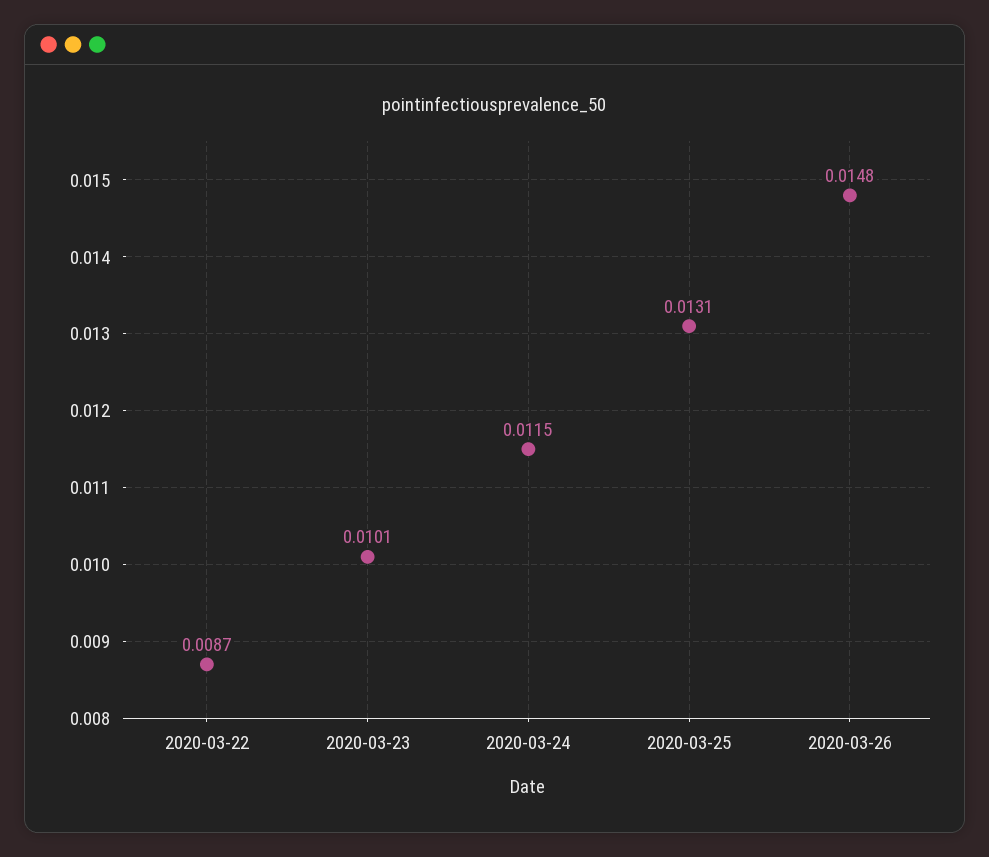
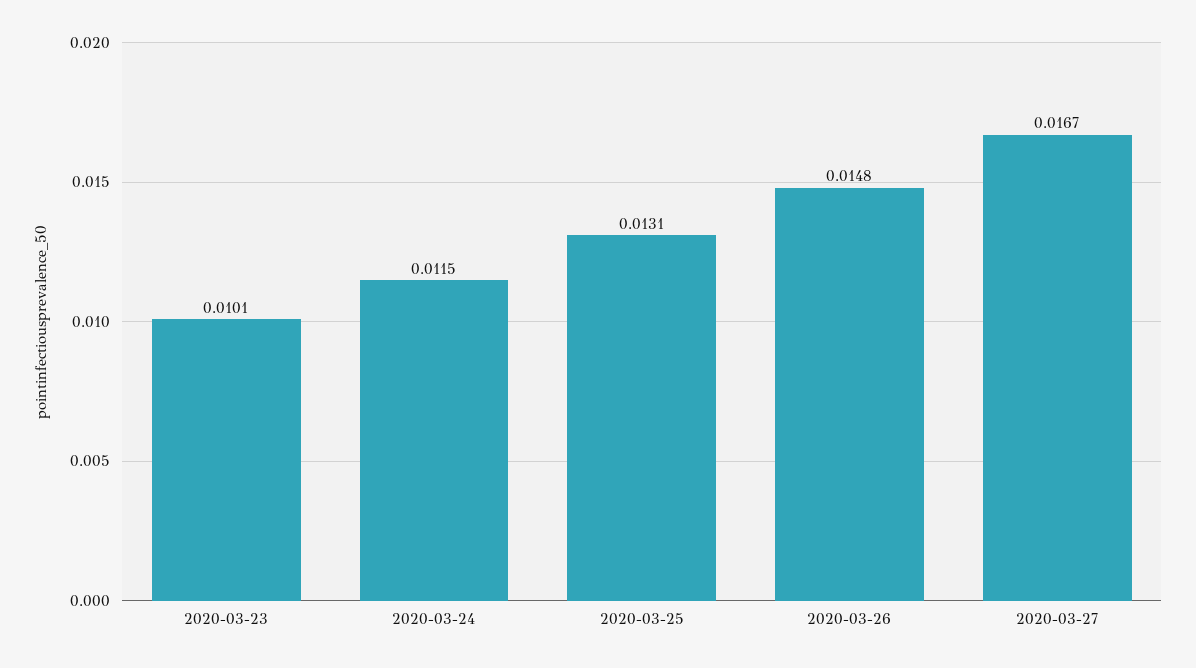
2020-03-22: 0.0087 -> none
2020-03-27: none -> 0.0167

